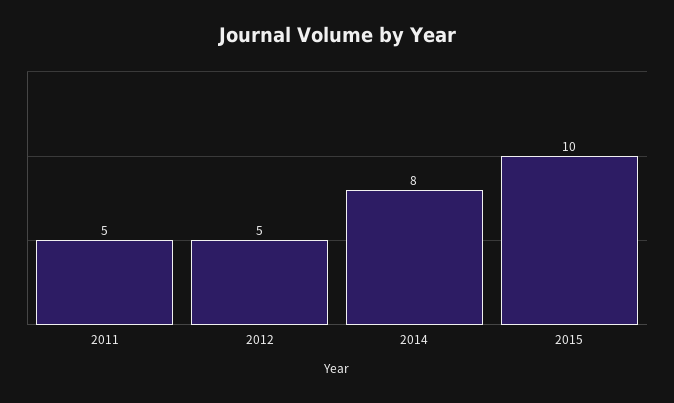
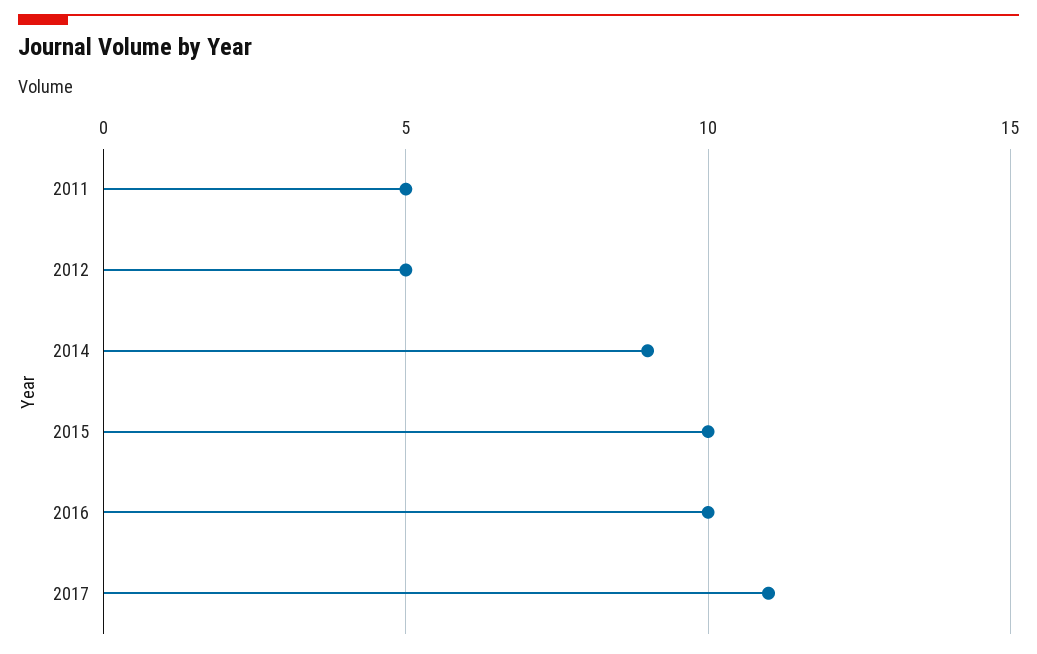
2014: 8 -> 9
2016: none -> 10
2017: none -> 11

